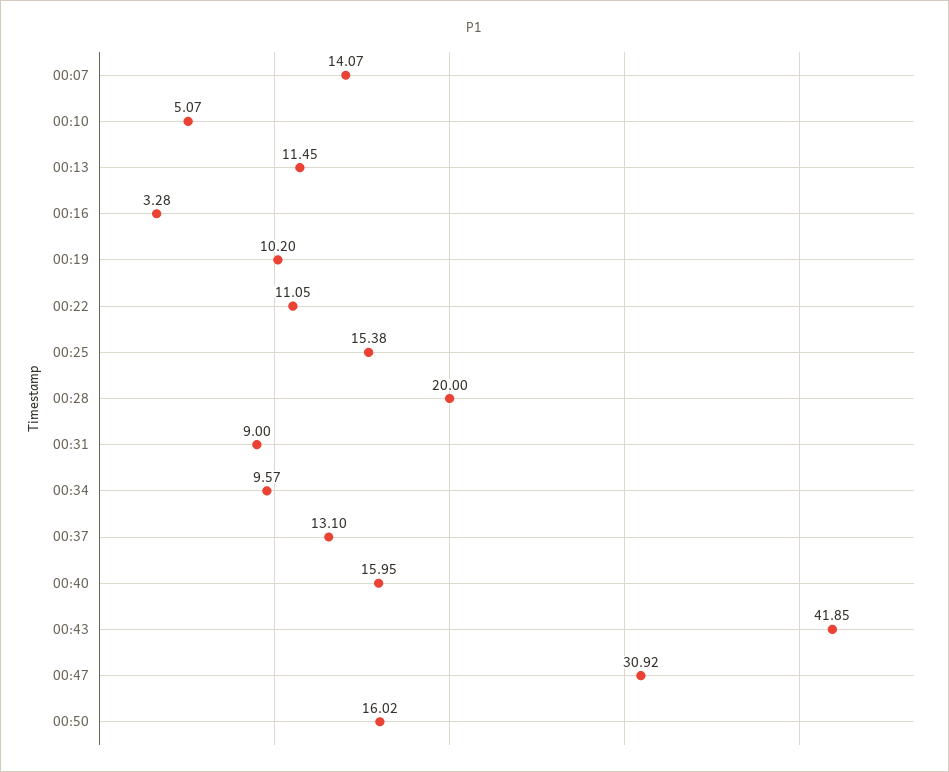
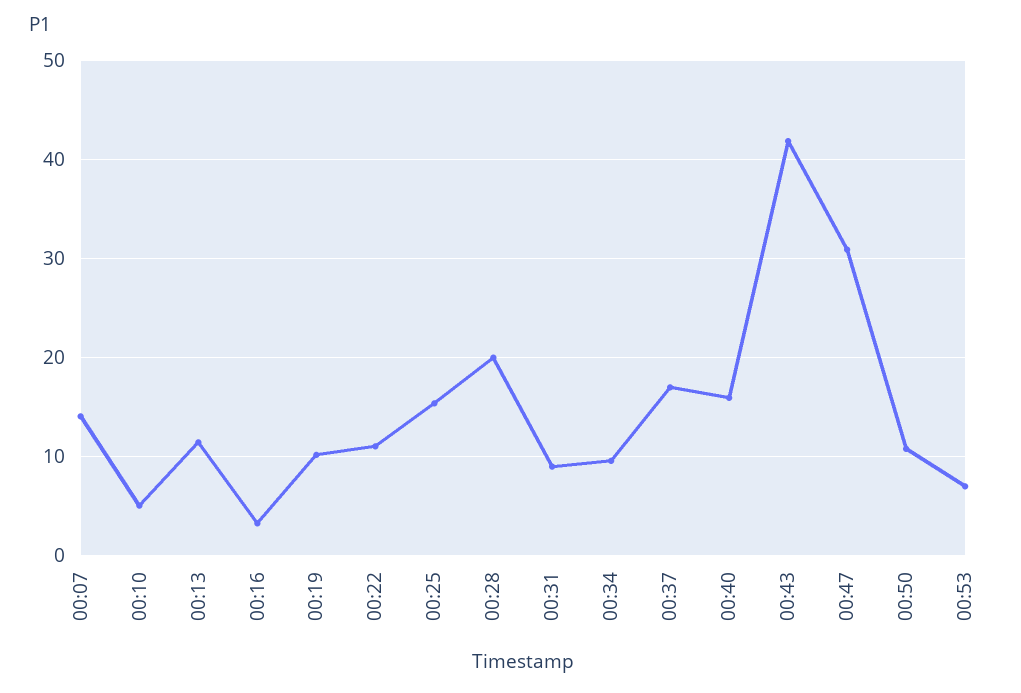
00:37: 13.1 -> 17
00:50: 16.02 -> 11
00:53: none -> 7

